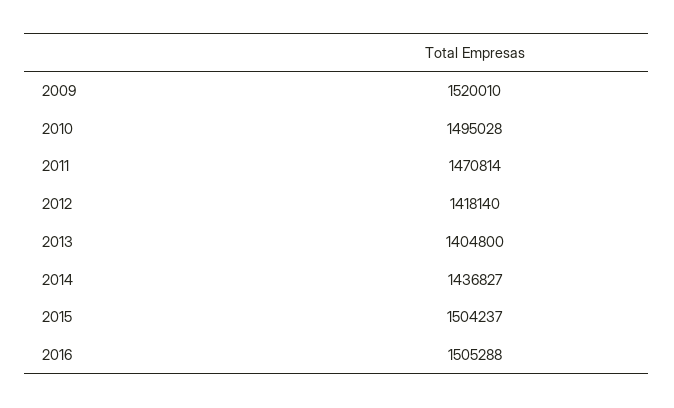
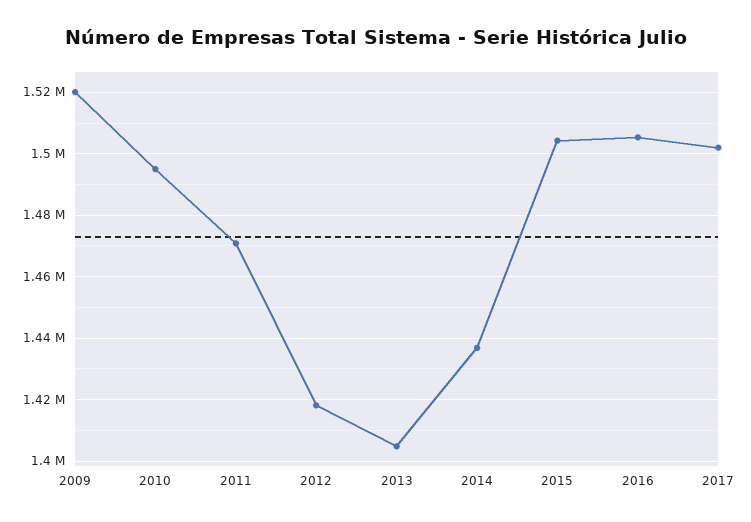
2017: none -> 1502000

